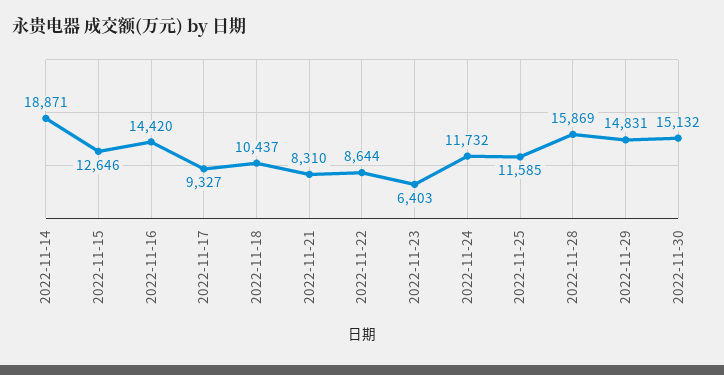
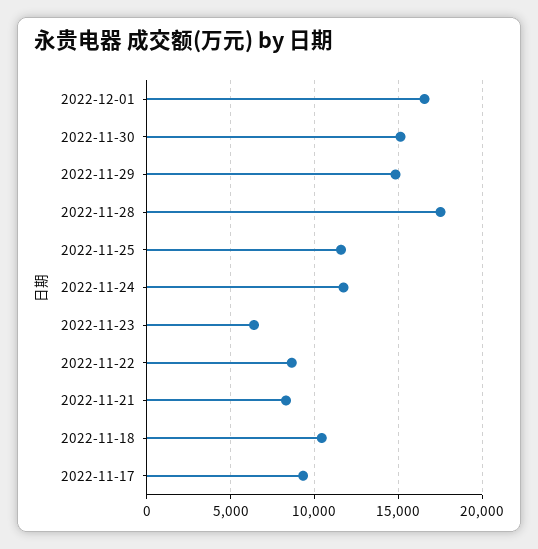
2022-11-14: 18871 -> none
2022-11-15: 12646 -> none
2022-11-16: 14420 -> none
2022-11-28: 15869 -> 17500
2022-12-01: none -> 16500

